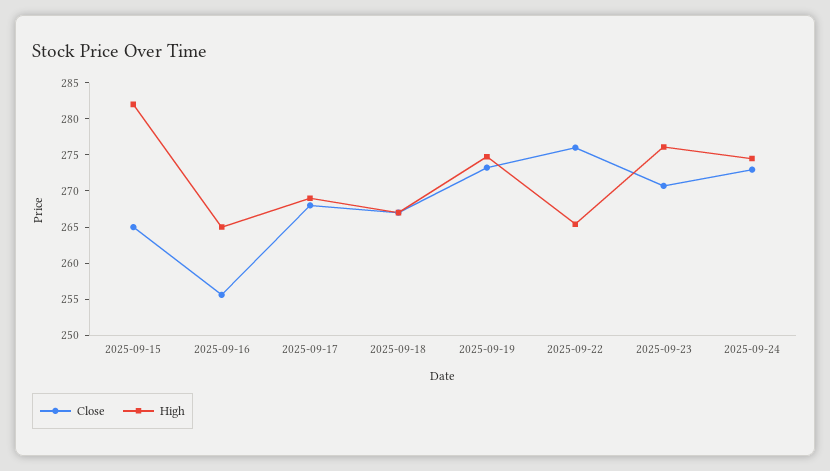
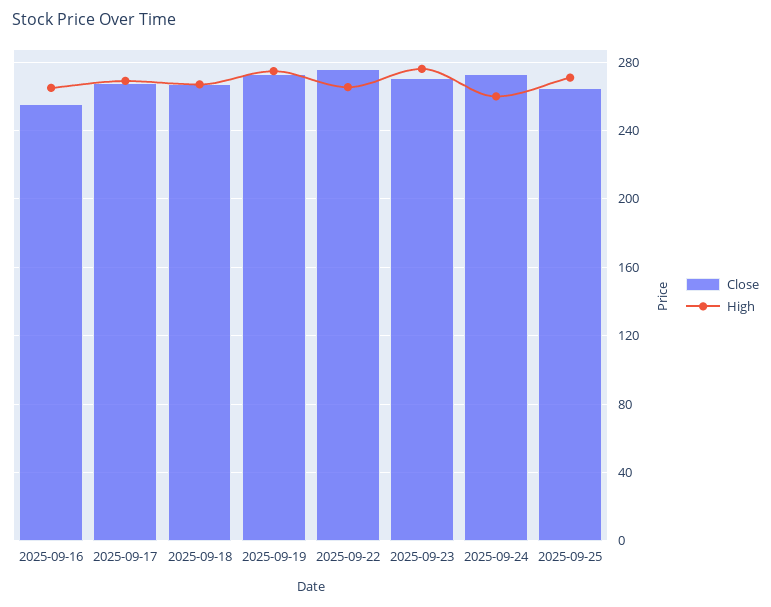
Close, 2025-09-15: 265 -> none
High, 2025-09-15: 282.5 -> none
High, 2025-09-24: 275 -> 260
Close, 2025-09-25: none -> 265
High, 2025-09-25: none -> 270

